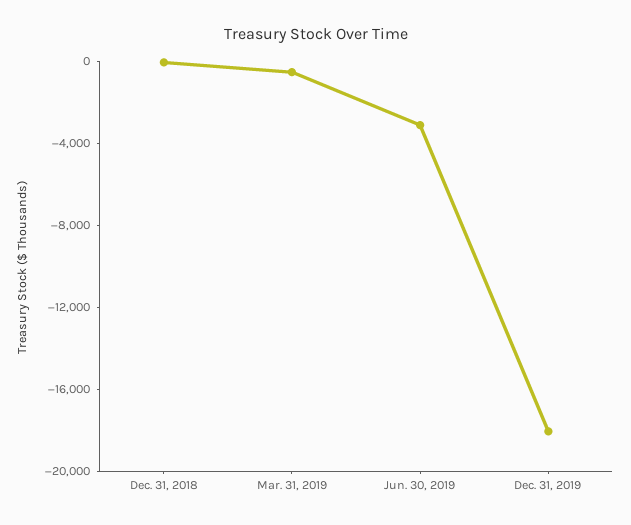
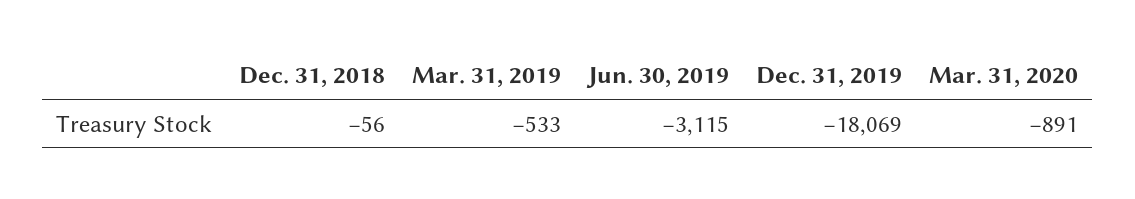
Mar. 31, 2020: none -> -891

